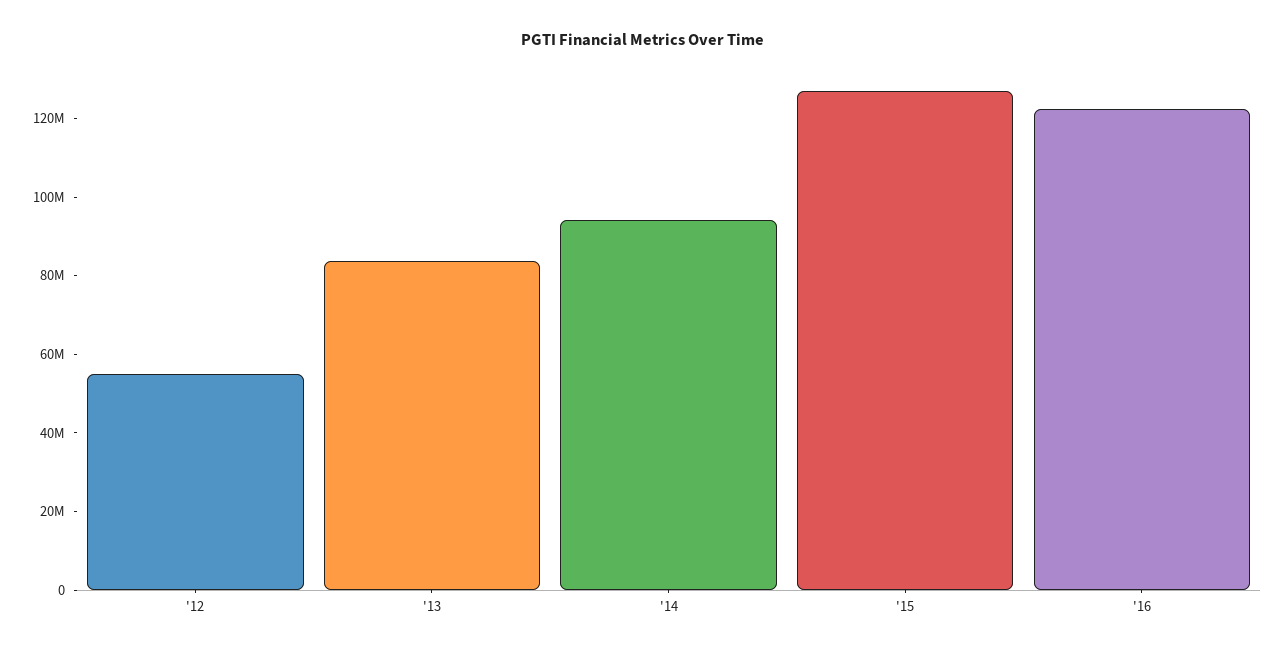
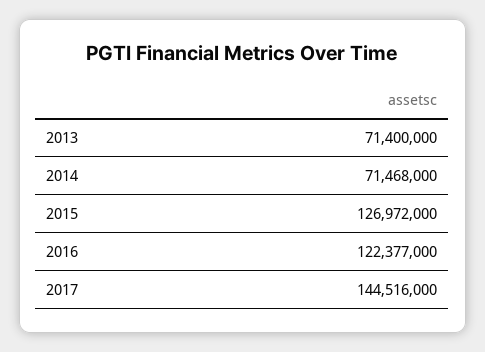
'12: 55000000 -> none
'13: 85000000 -> 71400000
'14: 95000000 -> 71468000
2017: none -> 144516000

